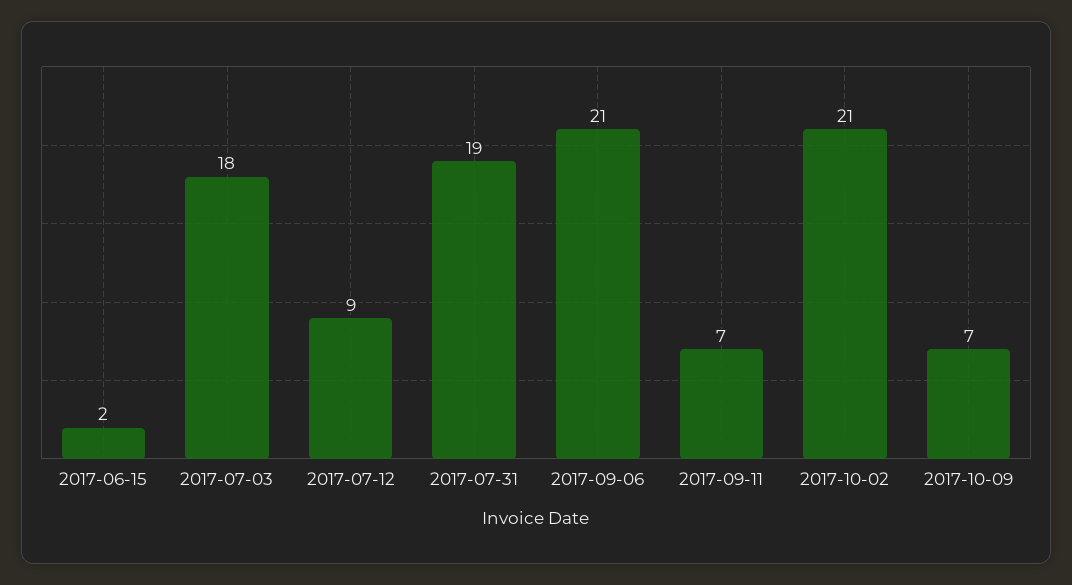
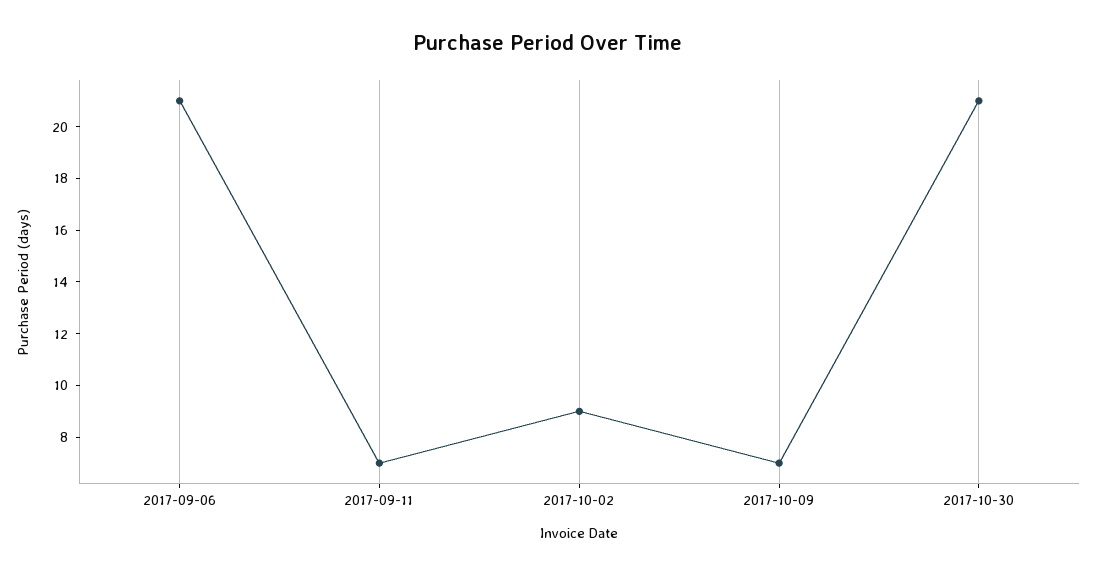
2017-06-15: 2 -> none
2017-07-03: 18 -> none
2017-07-12: 9 -> none
2017-07-31: 19 -> none
2017-10-02: 21 -> 9
2017-10-30: none -> 21

